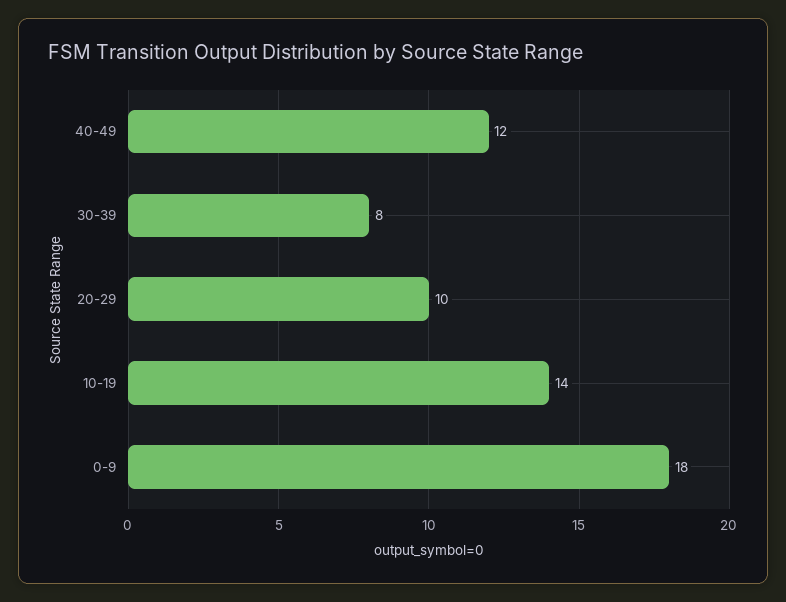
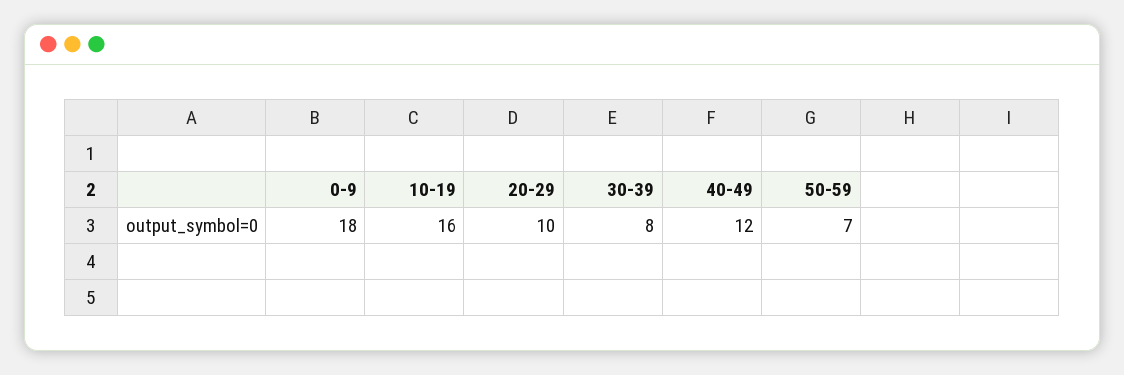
10-19: 14 -> 16
50-59: none -> 7

